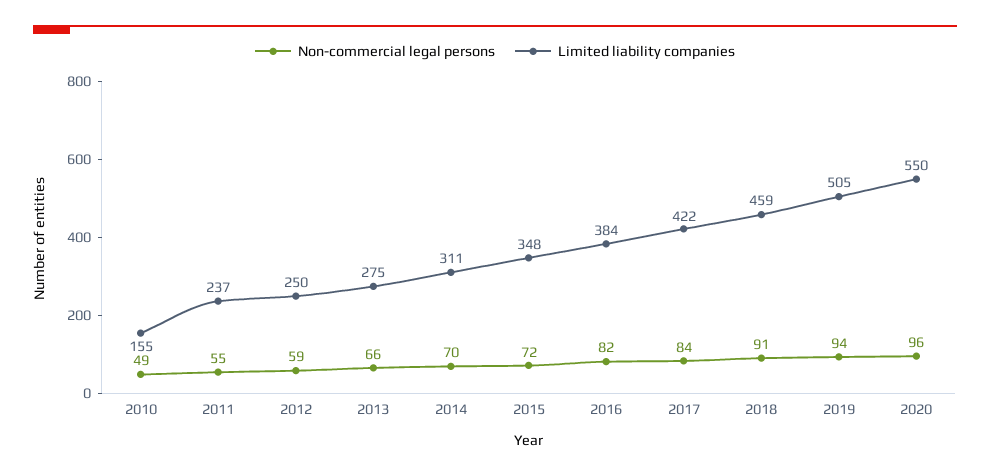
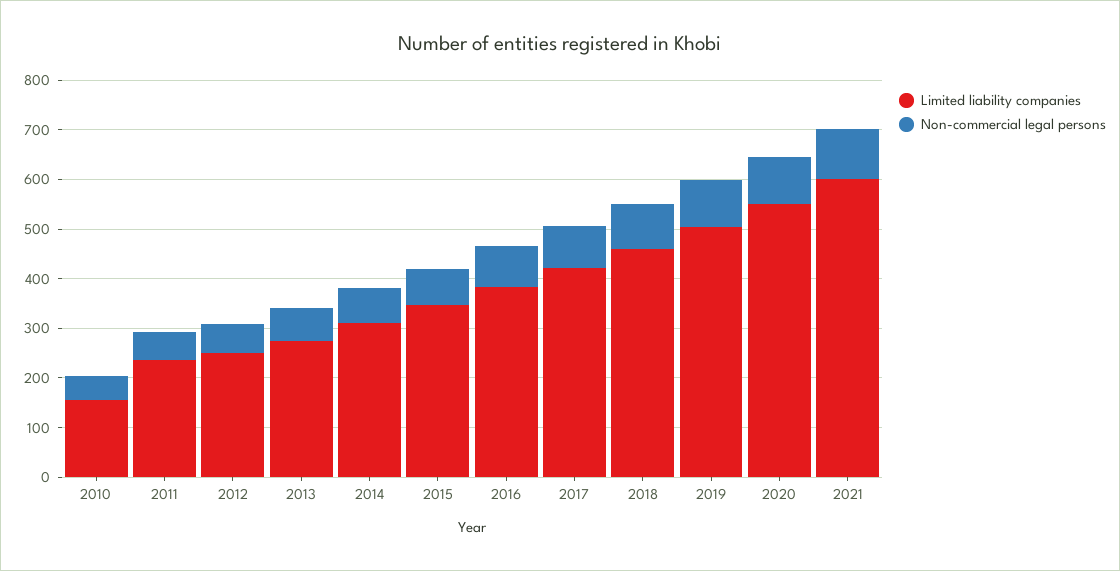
Limited liability companies, 2021: none -> 600
Non-commercial legal persons, 2021: none -> 100

